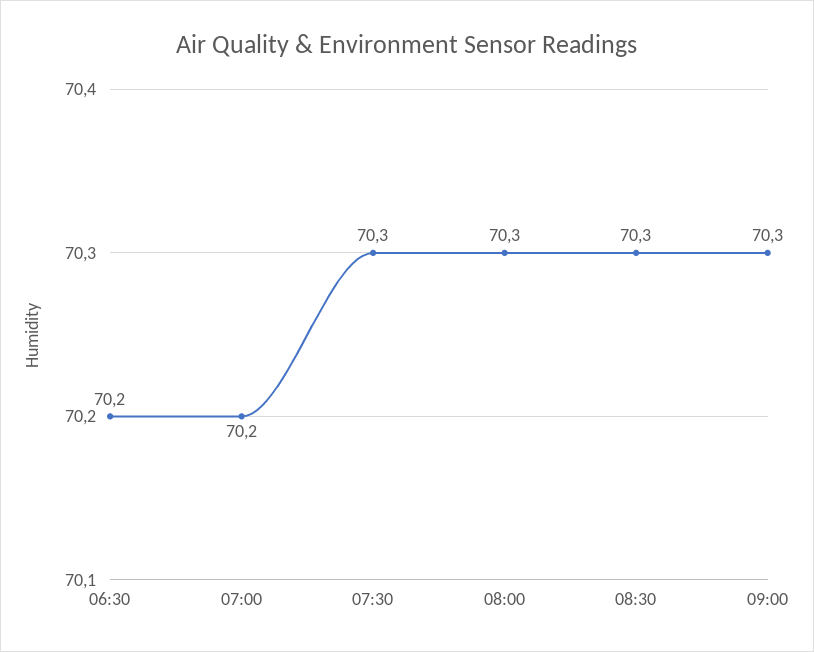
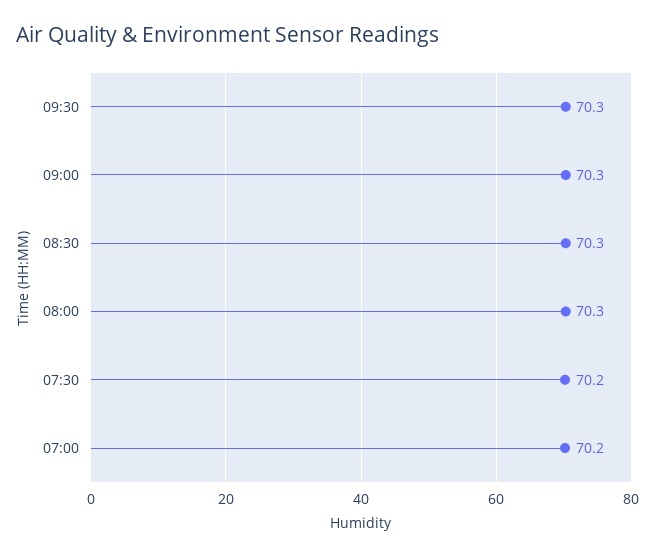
06:30: 70.2 -> none
07:30: 70.3 -> 70.2
09:30: none -> 70.3

